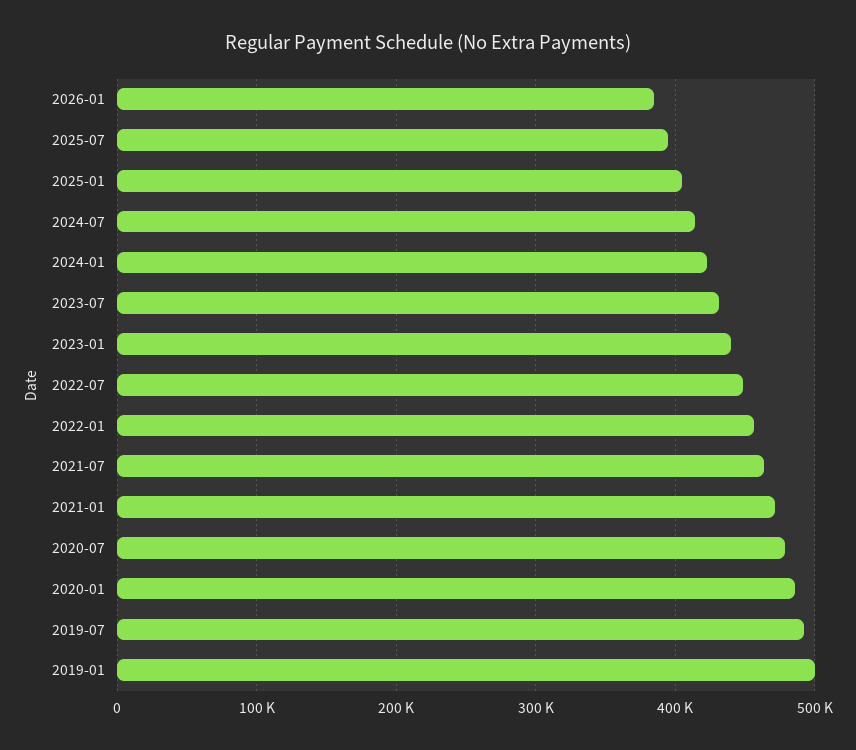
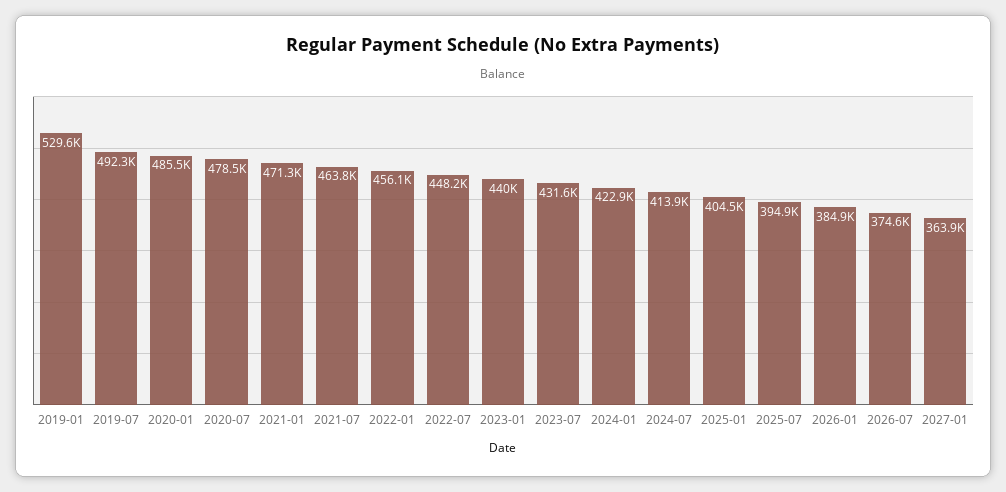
2019-01: 500000 -> 529600
2026-07: none -> 374600
2027-01: none -> 363900

